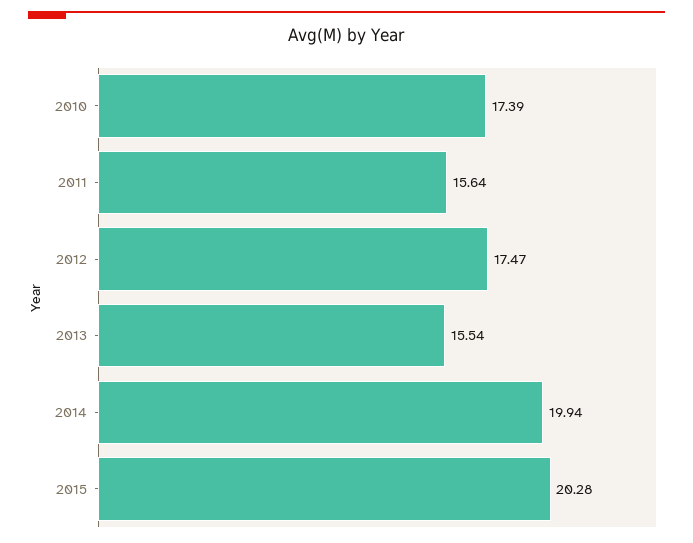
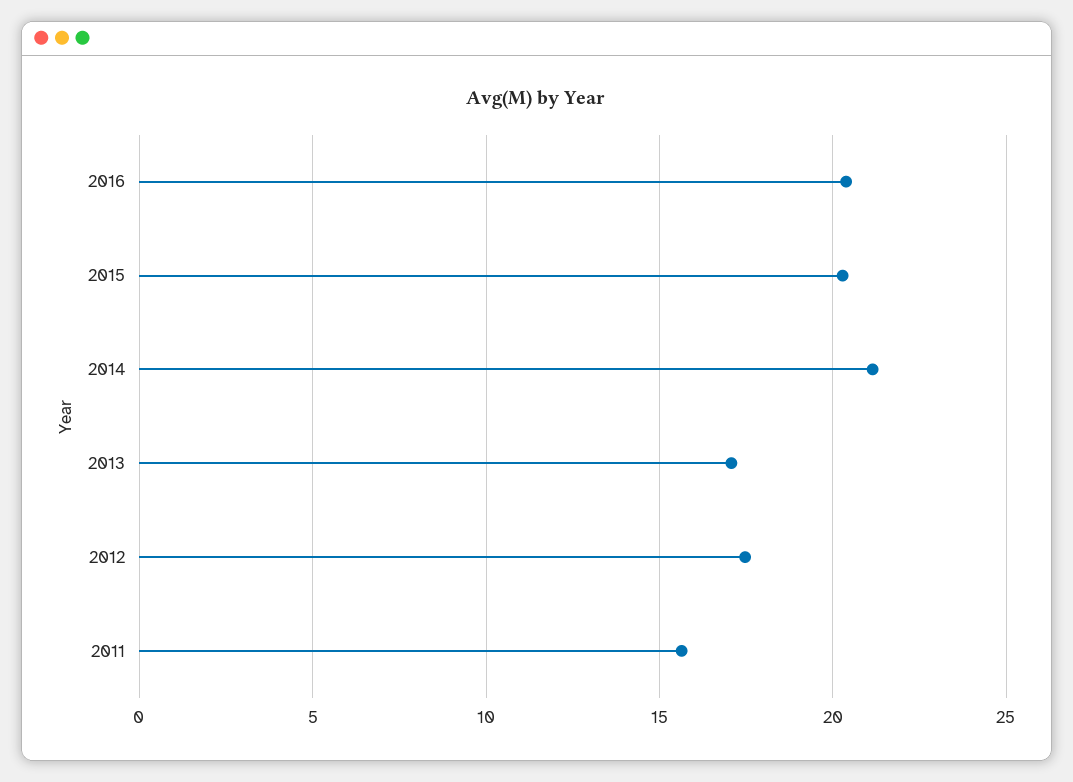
2010: 17.39 -> none
2013: 15.54 -> 17
2014: 19.94 -> 21
2016: none -> 20.5

